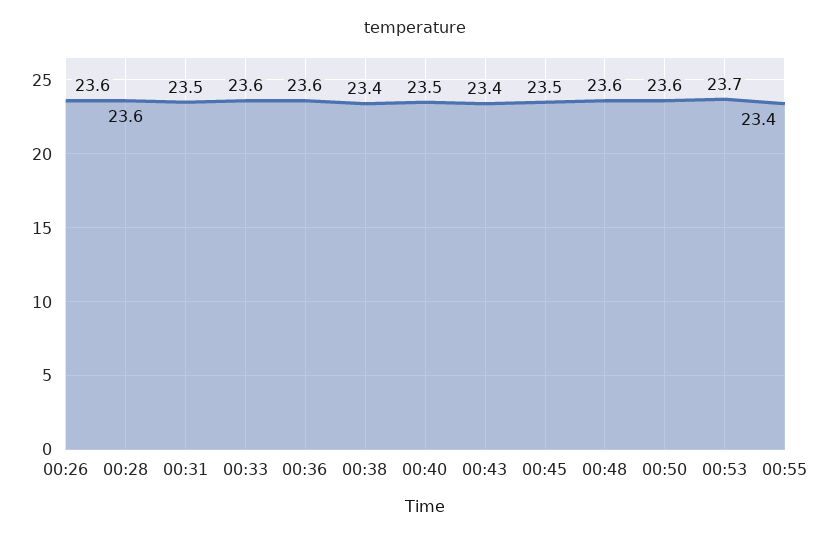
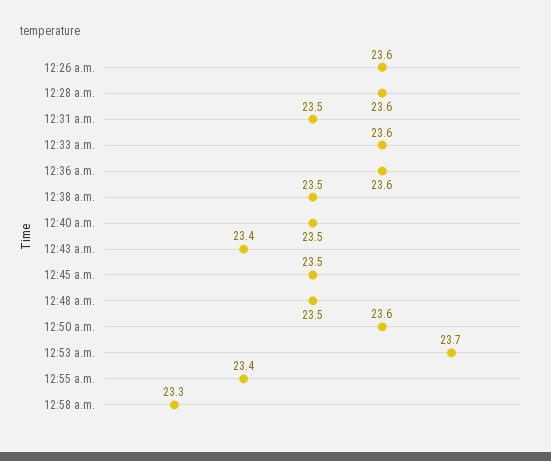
00:38: 23.4 -> 23.5
00:48: 23.6 -> 23.5
12:58 a.m.: none -> 23.3

